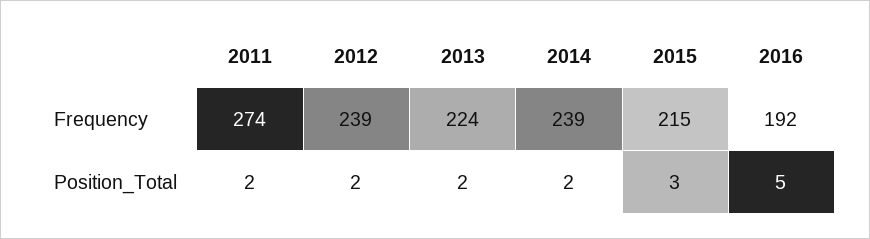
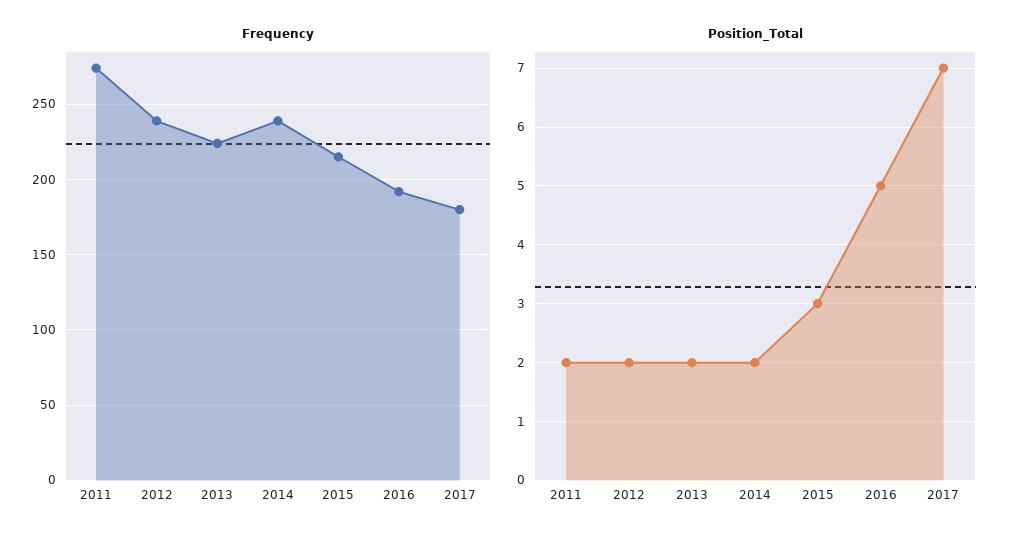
Frequency, 2017: none -> 180
Position_Total, 2017: none -> 7

